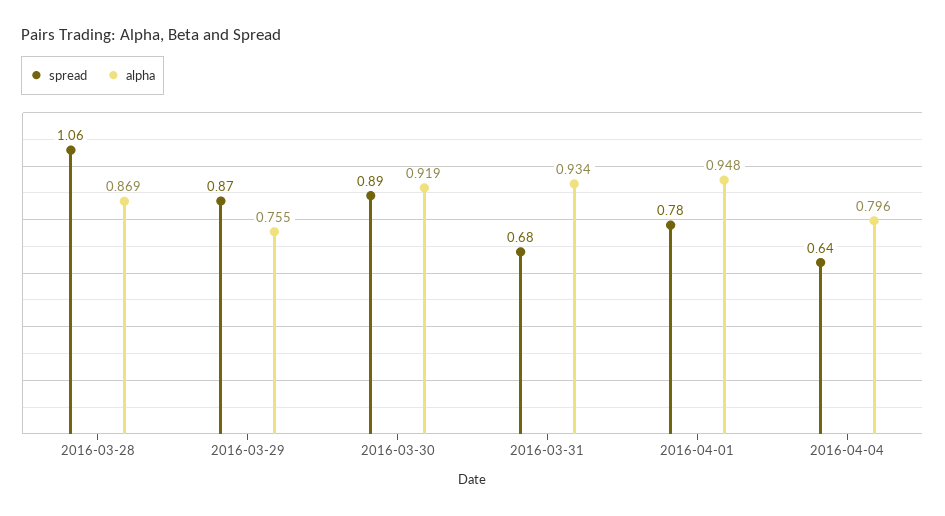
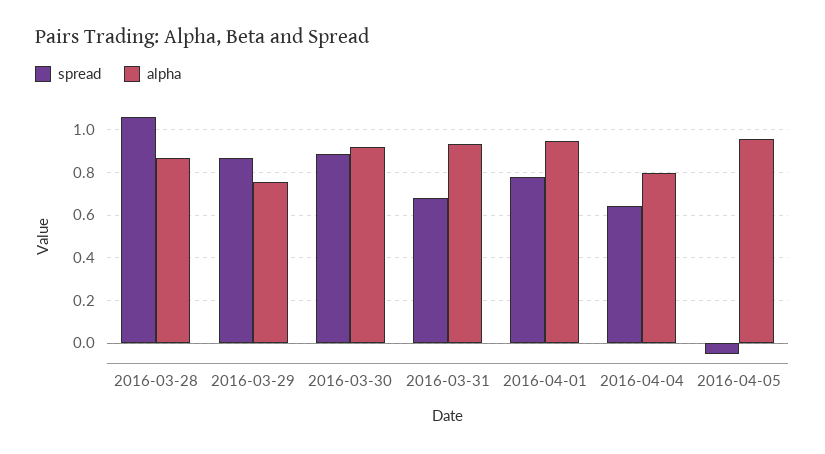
spread, 2016-04-05: none -> -0.05
alpha, 2016-04-05: none -> 0.95

